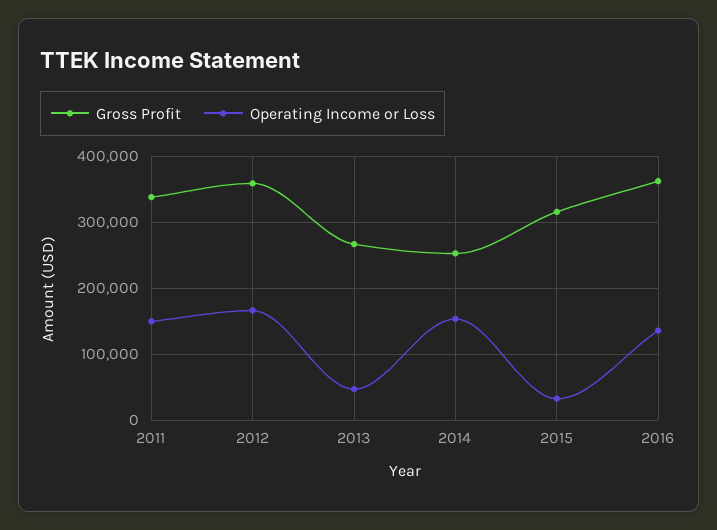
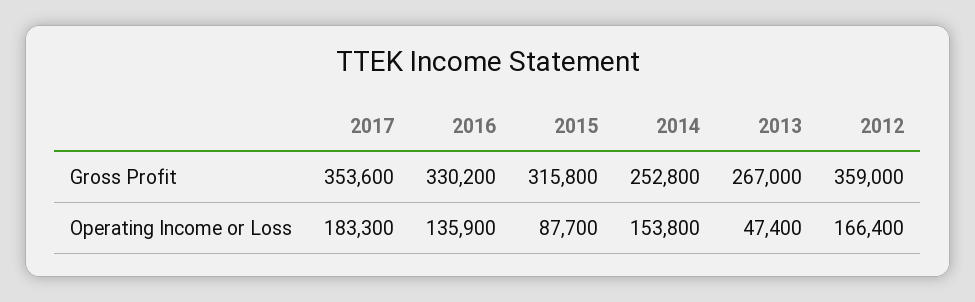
Gross Profit, 2011: 340000 -> none
Operating Income or Loss, 2011: 150000 -> none
Operating Income or Loss, 2015: 30000 -> 87700
Gross Profit, 2016: 360000 -> 330200
Gross Profit, 2017: none -> 353600
Operating Income or Loss, 2017: none -> 183300

